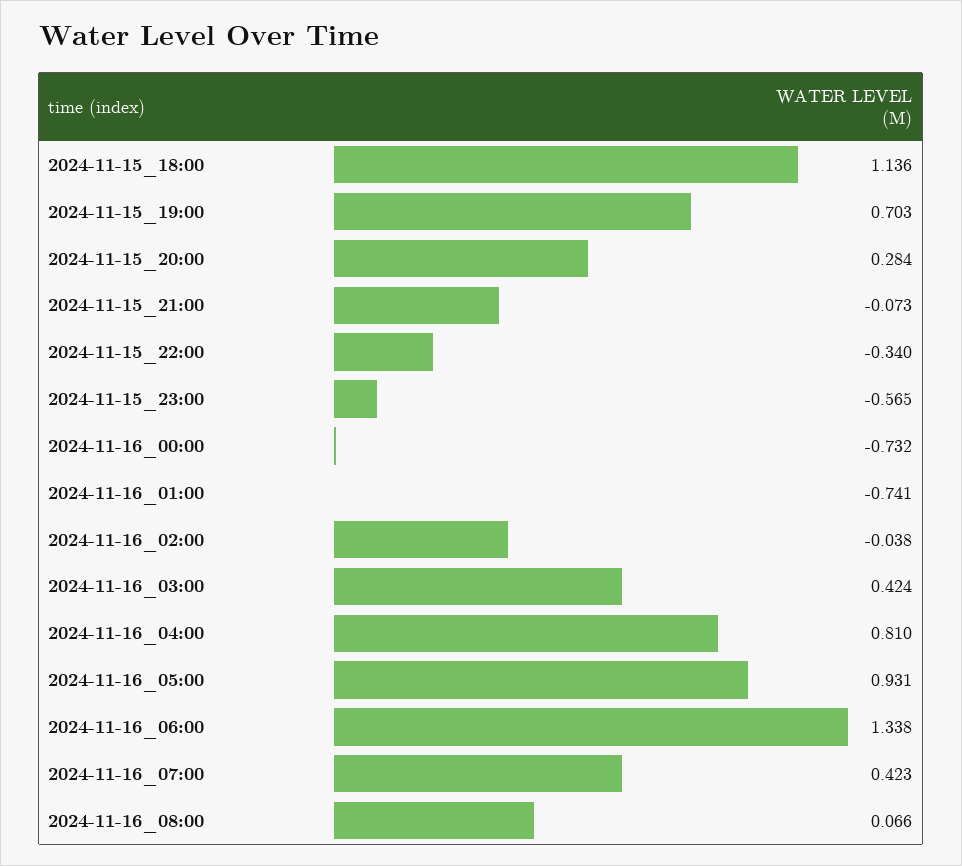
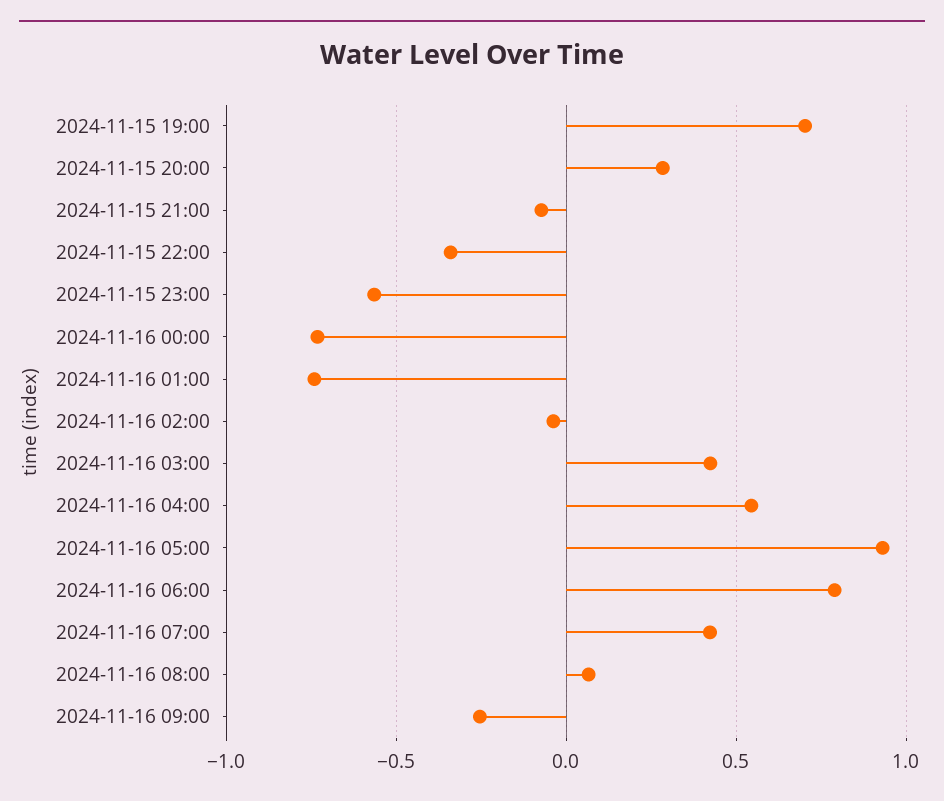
2024-11-15_18:00: 1.136 -> none
2024-11-16_04:00: 0.81 -> 0.55
2024-11-16_06:00: 1.338 -> 0.8
2024-11-16 09:00: none -> -0.25

